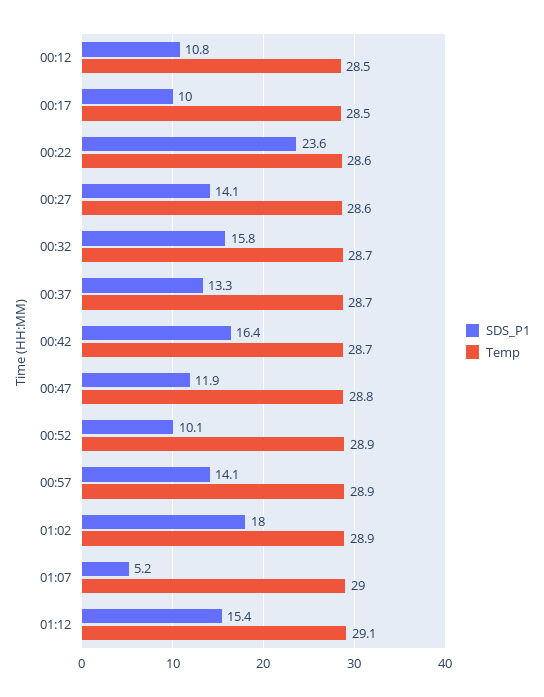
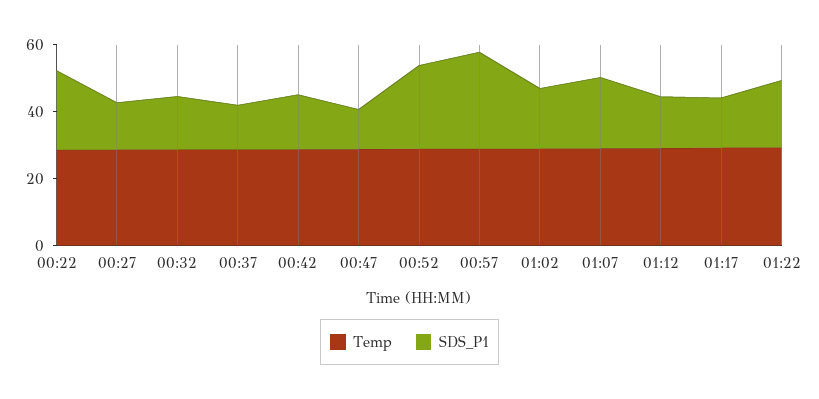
SDS_P1, 00:12: 10.8 -> none
Temp, 00:12: 28.5 -> none
SDS_P1, 00:17: 10 -> none
Temp, 00:17: 28.5 -> none
SDS_P1, 00:52: 10.1 -> 25
SDS_P1, 00:57: 14.1 -> 30
SDS_P1, 01:07: 5.2 -> 20
Temp, 01:17: none -> 30
SDS_P1, 01:17: none -> 15
Temp, 01:22: none -> 30
SDS_P1, 01:22: none -> 20

